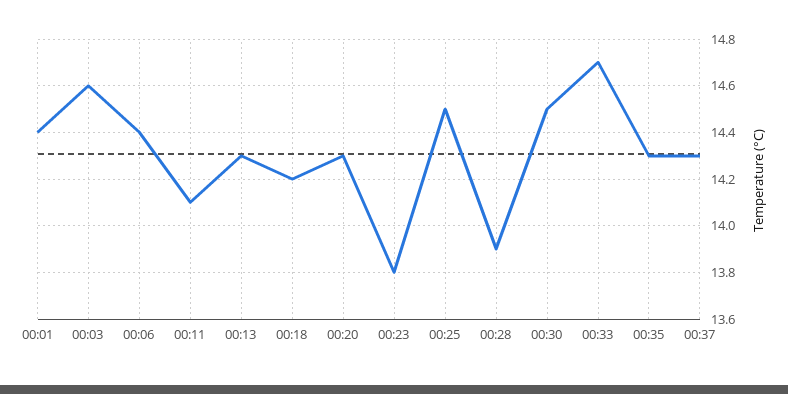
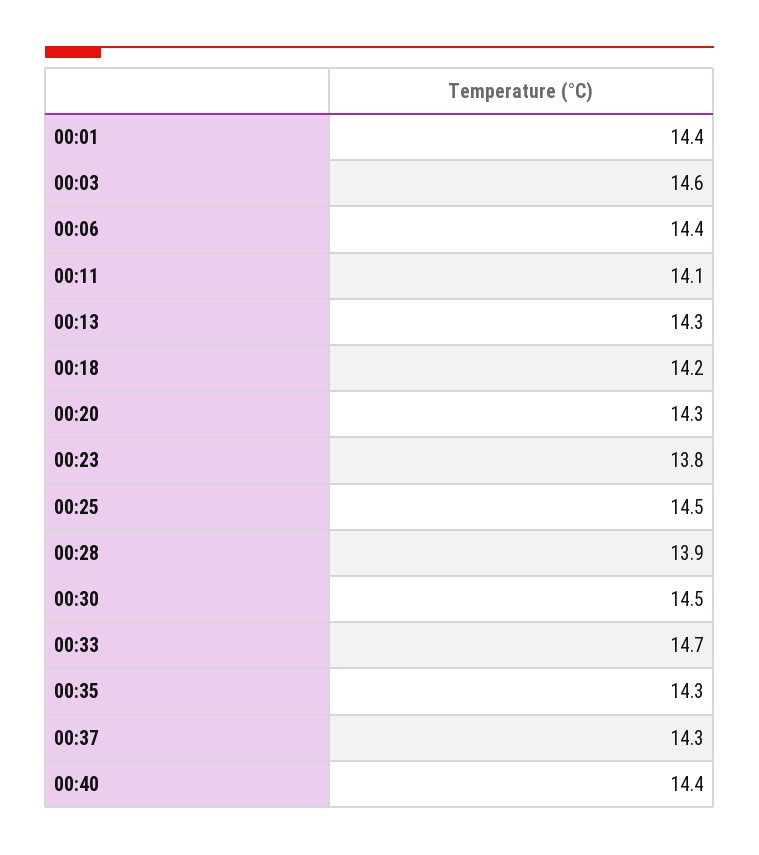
00:40: none -> 14.4

